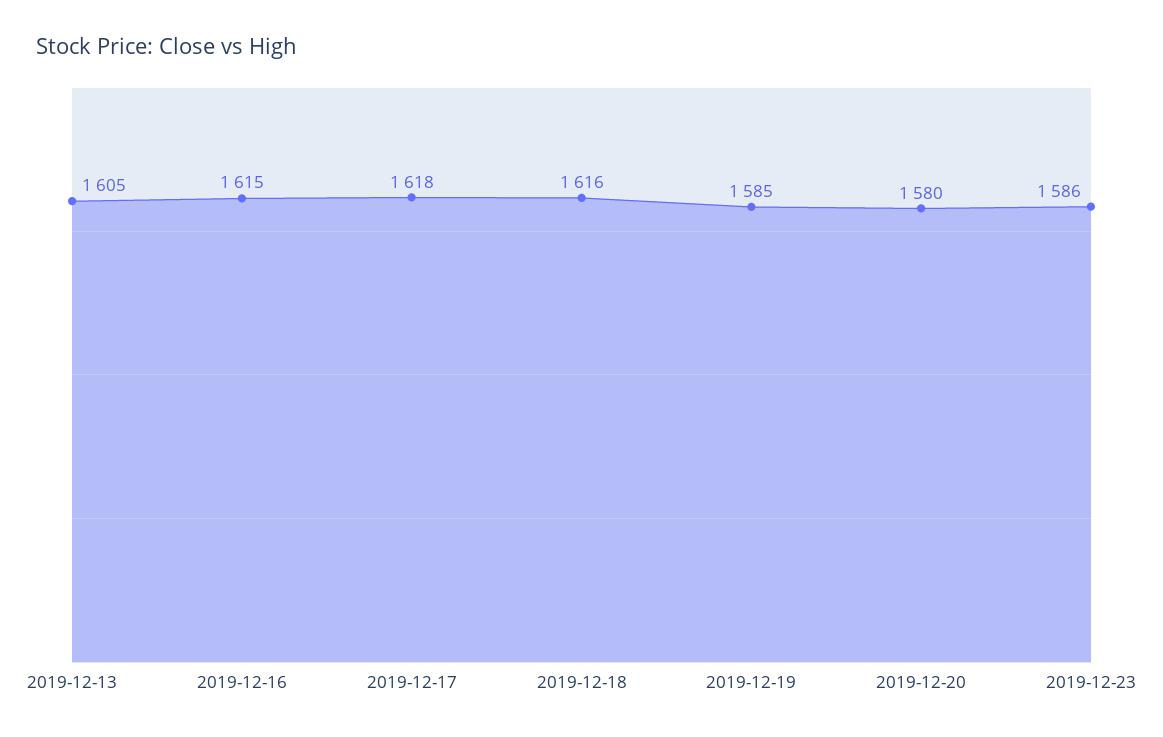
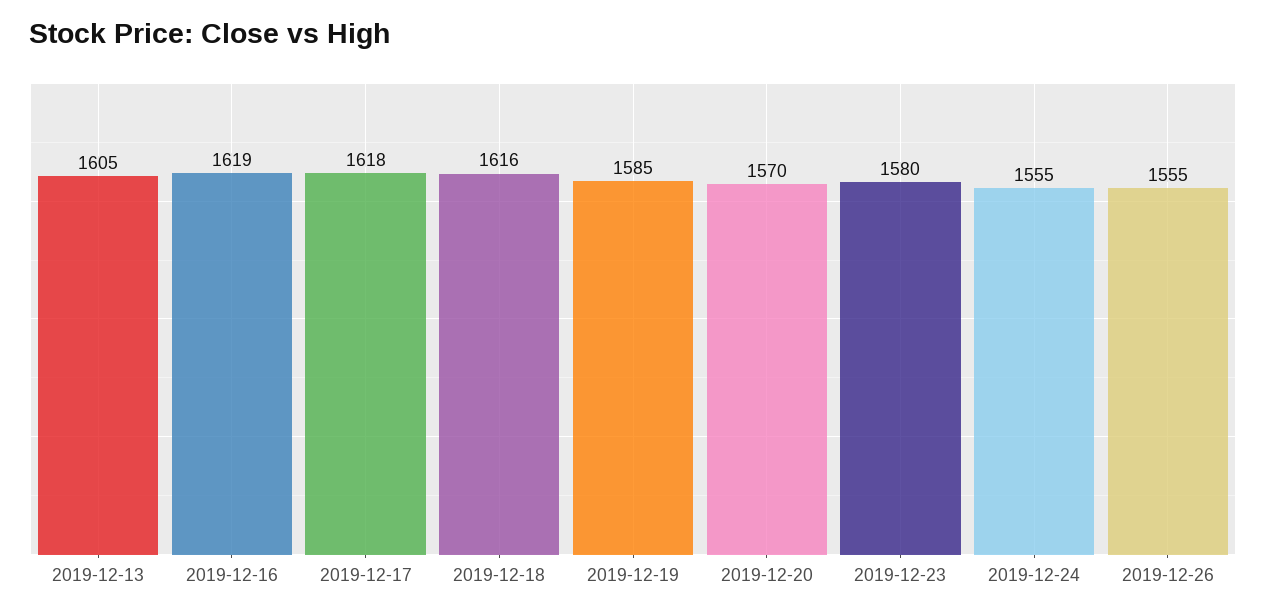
2019-12-16: 1615 -> 1619
2019-12-20: 1580 -> 1570
2019-12-23: 1586 -> 1580
2019-12-24: none -> 1555
2019-12-26: none -> 1555

